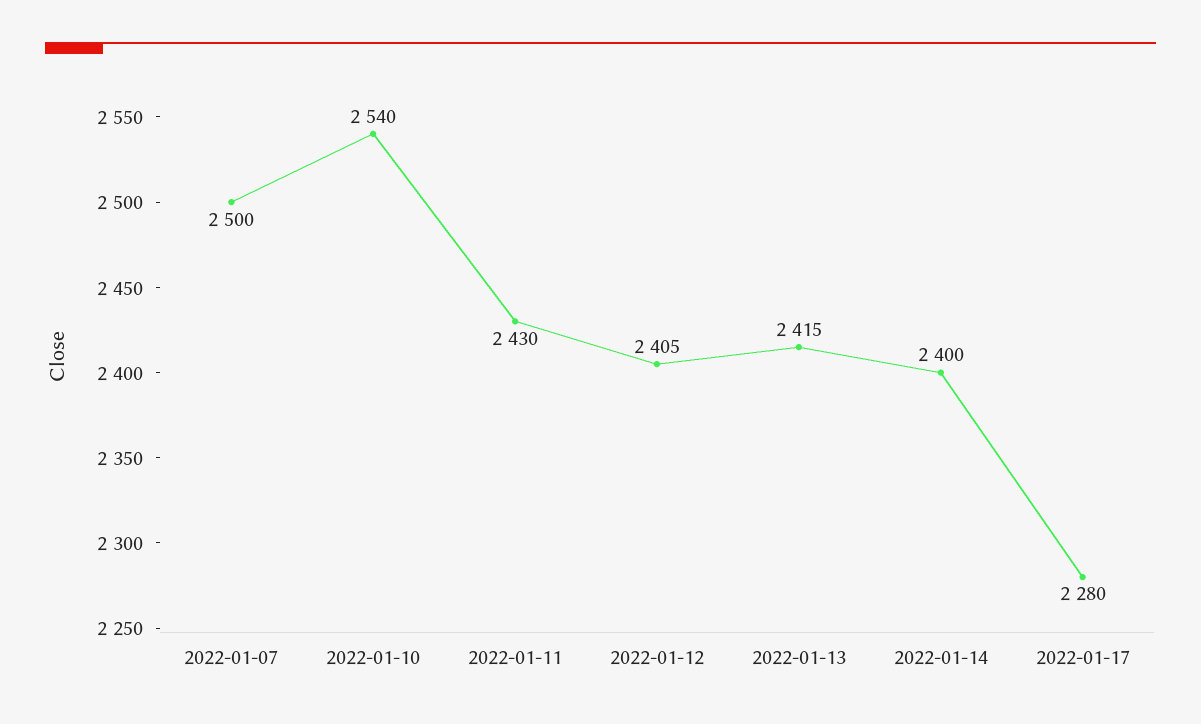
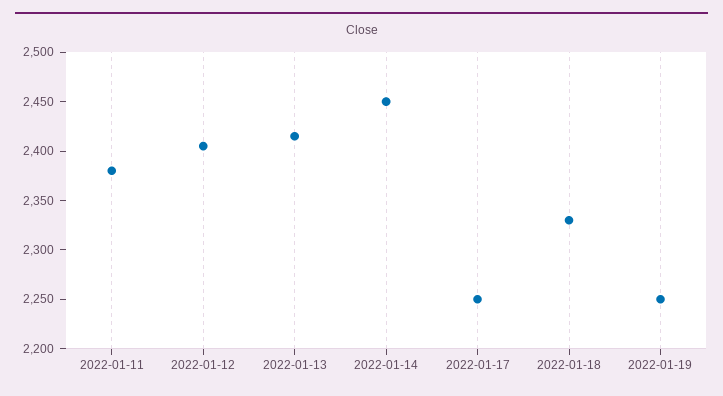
2022-01-07: 2500 -> none
2022-01-10: 2540 -> none
2022-01-11: 2430 -> 2380
2022-01-14: 2400 -> 2450
2022-01-17: 2280 -> 2250
2022-01-18: none -> 2330
2022-01-19: none -> 2250

